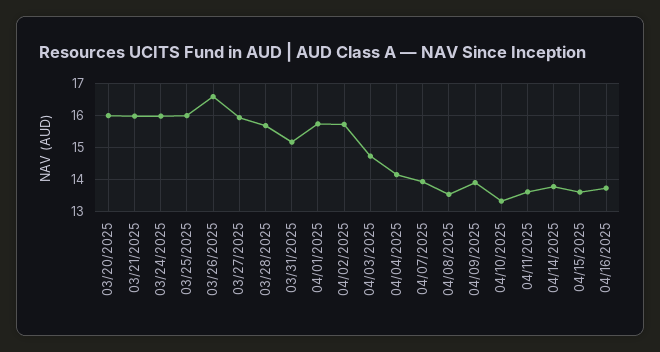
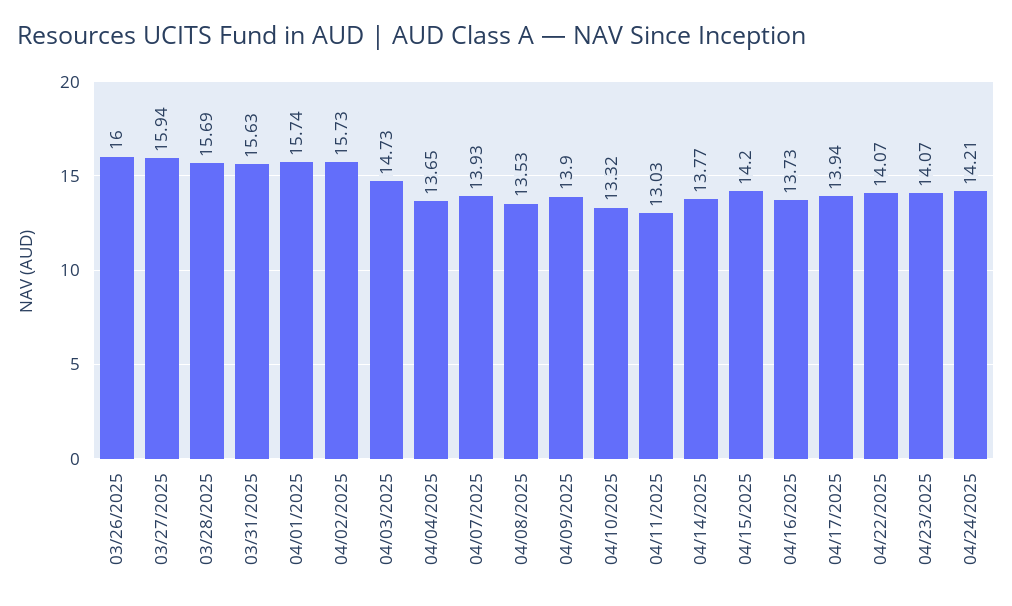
03/20/2025: 16 -> none
03/21/2025: 16 -> none
03/24/2025: 16 -> none
03/25/2025: 16 -> none
03/26/2025: 16.6 -> 16
03/31/2025: 15.2 -> 15.63
04/04/2025: 14.2 -> 13.65
04/11/2025: 13.6 -> 13.03
04/15/2025: 13.6 -> 14.2
04/17/2025: none -> 13.94
04/22/2025: none -> 14.07
04/23/2025: none -> 14.07
04/24/2025: none -> 14.21

